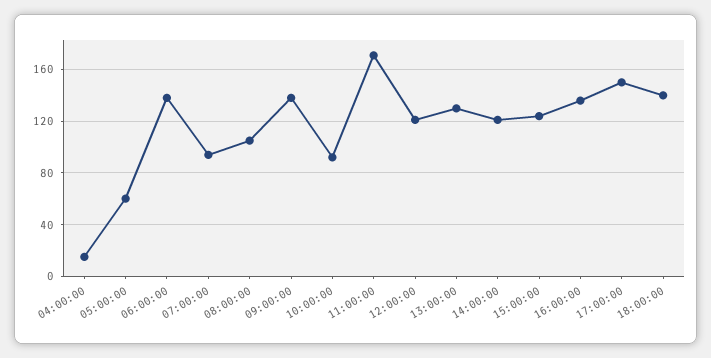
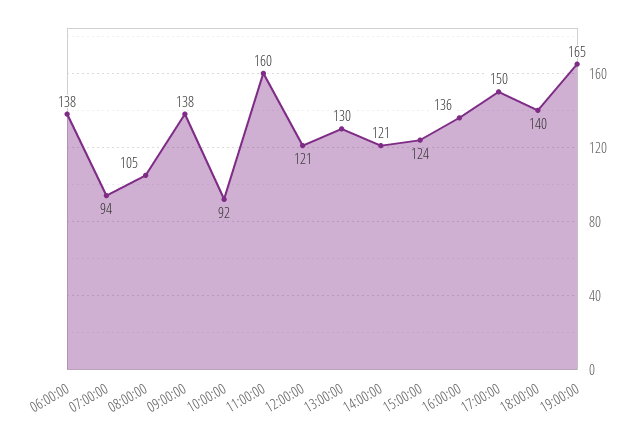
04:00:00: 15 -> none
05:00:00: 60 -> none
11:00:00: 170 -> 160
19:00:00: none -> 165

